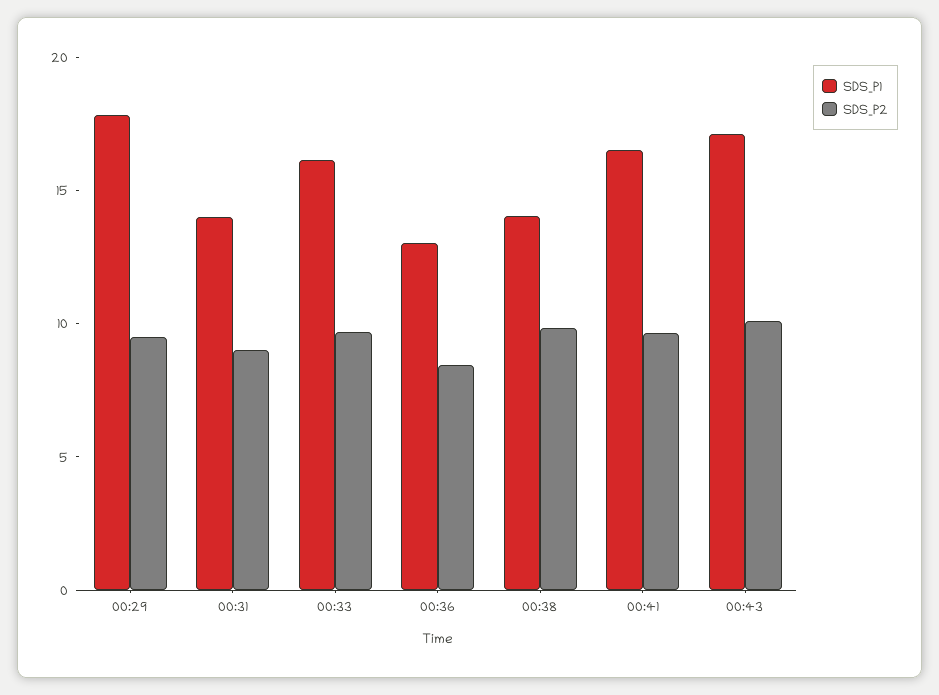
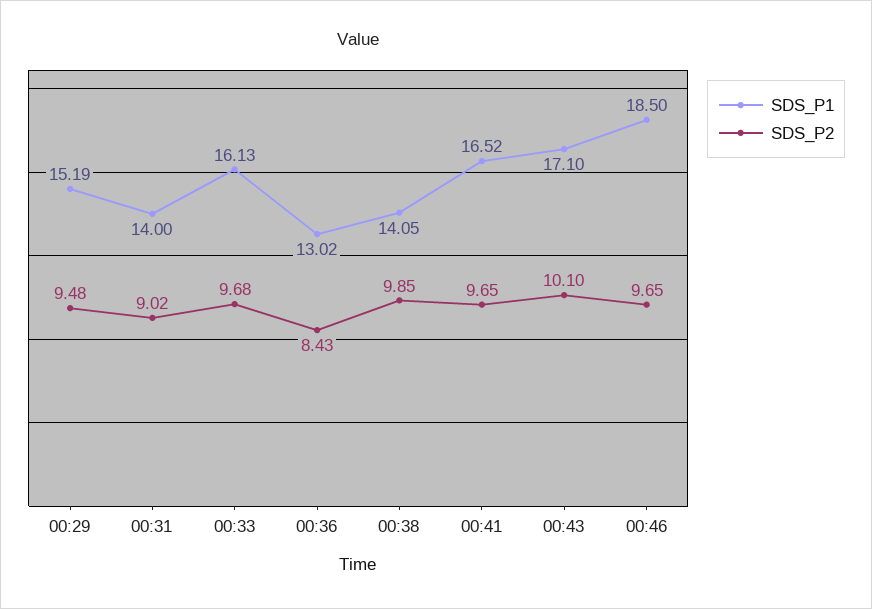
SDS_P1, 00:29: 18 -> 15.19
SDS_P1, 00:46: none -> 18.5
SDS_P2, 00:46: none -> 9.65

